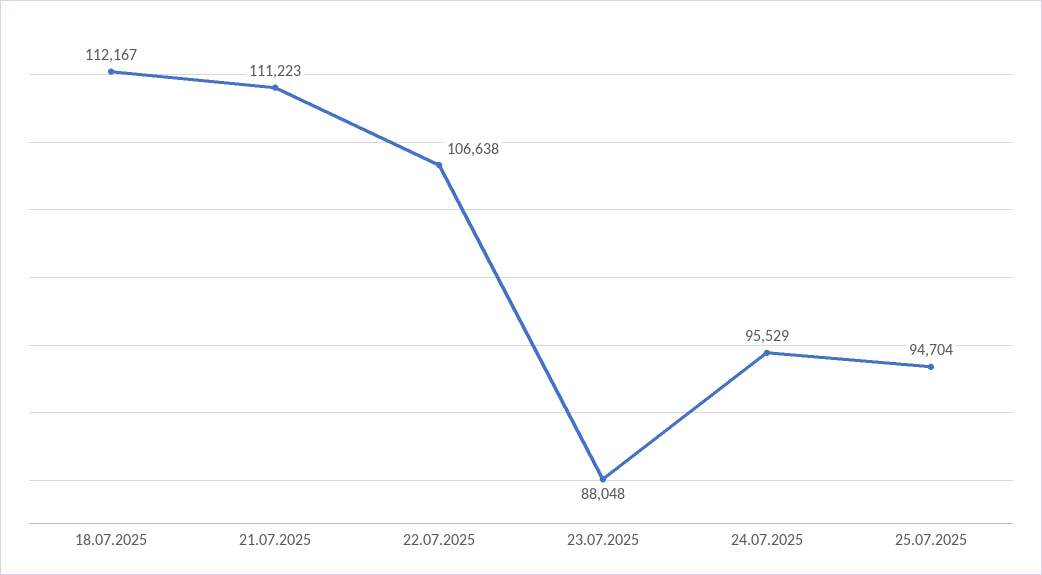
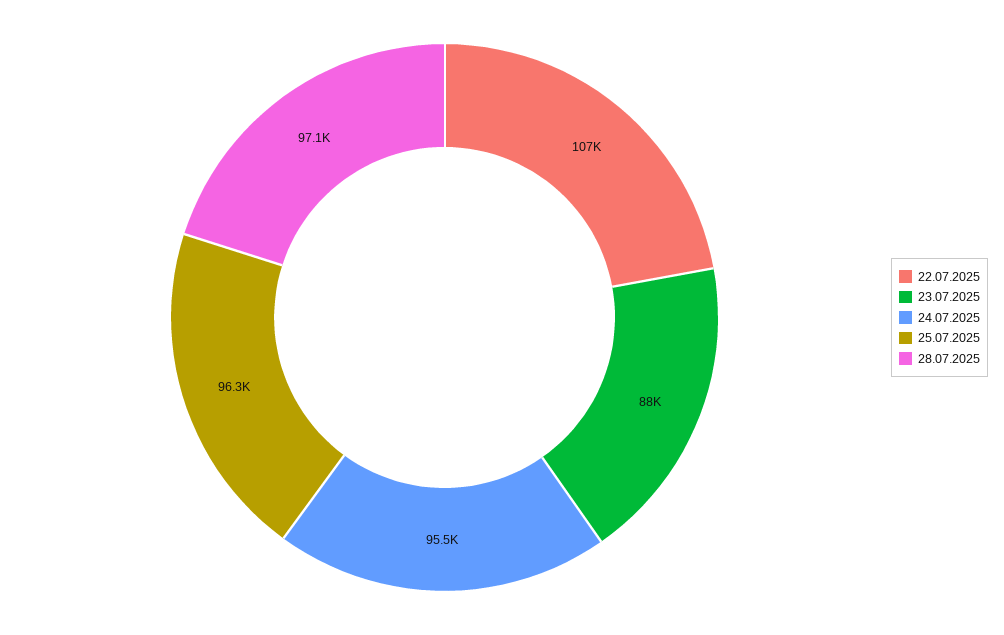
18.07.2025: 112167 -> none
21.07.2025: 111223 -> none
25.07.2025: 94704 -> 96300
28.07.2025: none -> 97100

